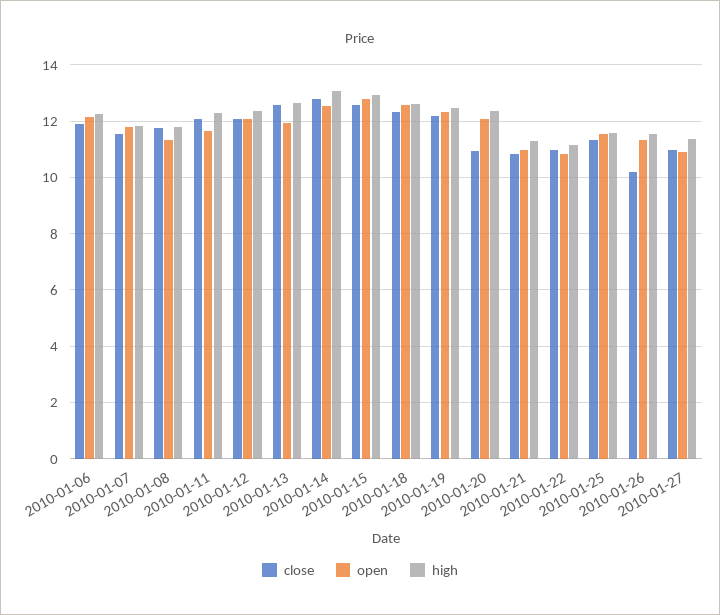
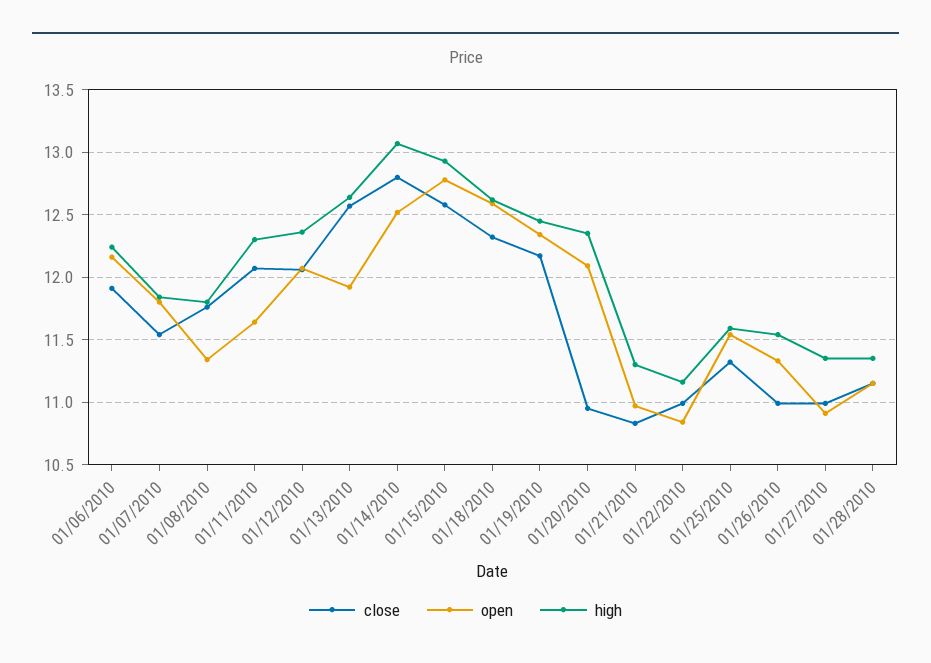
close, 2010-01-26: 10.25 -> 11
close, 01/28/2010: none -> 11.15
open, 01/28/2010: none -> 11.15
high, 01/28/2010: none -> 11.35

